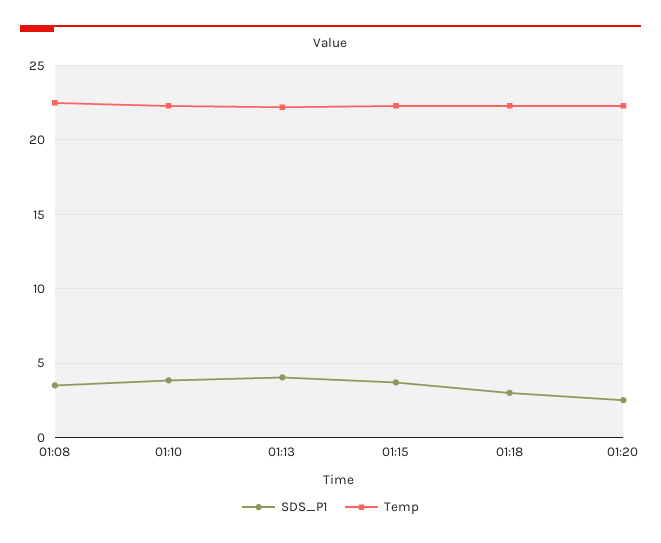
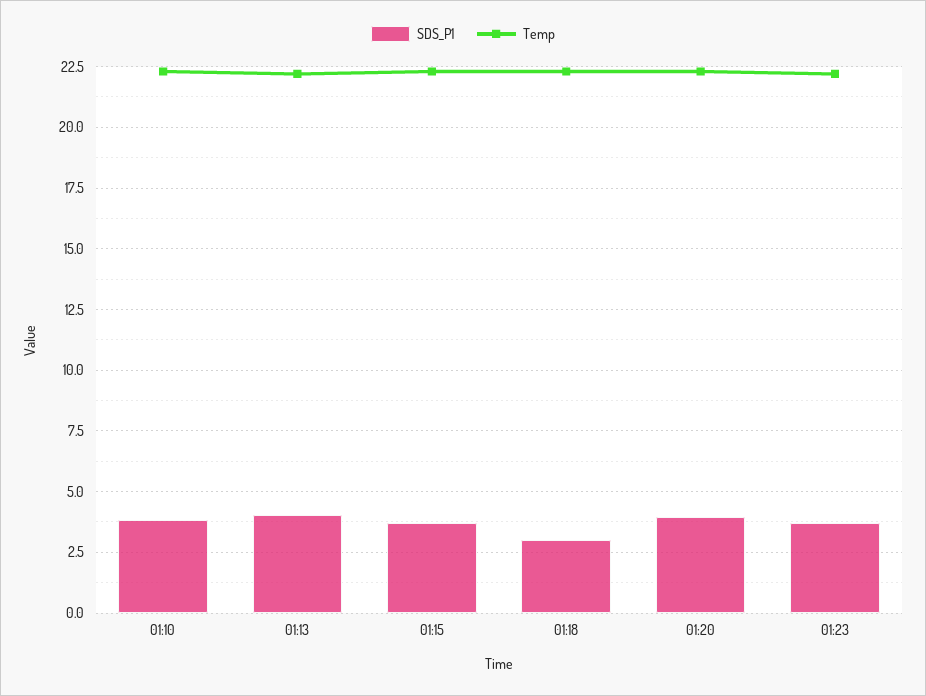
SDS_P1, 01:08: 3.5 -> none
Temp, 01:08: 22.5 -> none
SDS_P1, 01:20: 2.5 -> 4
SDS_P1, 01:23: none -> 3.75
Temp, 01:23: none -> 22.25

